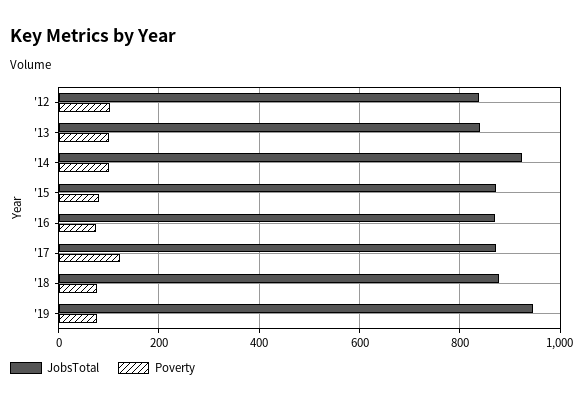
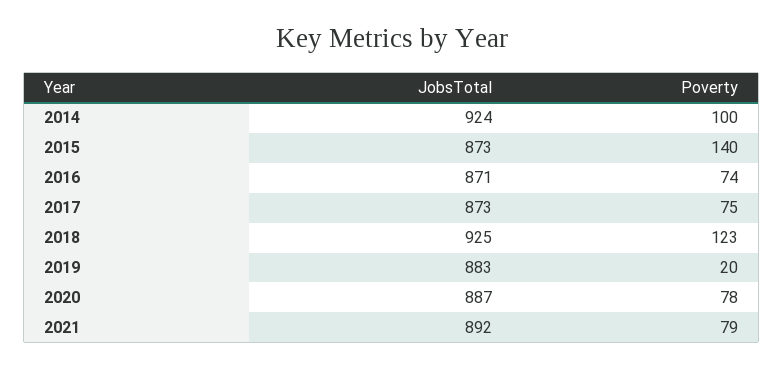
JobsTotal, '12: 840 -> none
Poverty, '12: 100 -> none
JobsTotal, '13: 840 -> none
Poverty, '13: 100 -> none
Poverty, '15: 80 -> 140
Poverty, '17: 120 -> 75
JobsTotal, '18: 880 -> 925
Poverty, '18: 80 -> 123
JobsTotal, '19: 940 -> 883
Poverty, '19: 80 -> 20
JobsTotal, 2020: none -> 887
Poverty, 2020: none -> 78
JobsTotal, 2021: none -> 892
Poverty, 2021: none -> 79

